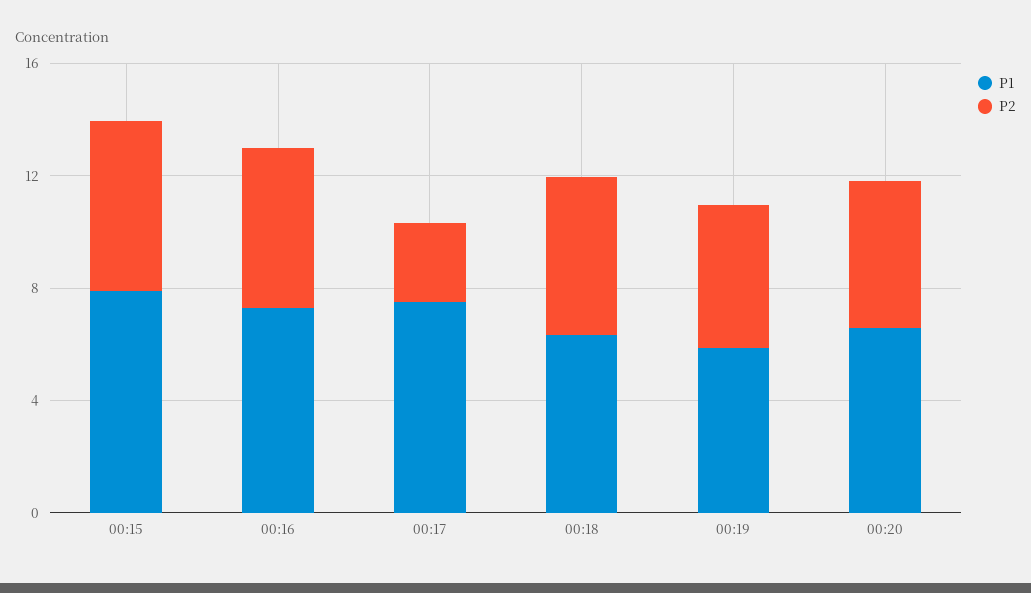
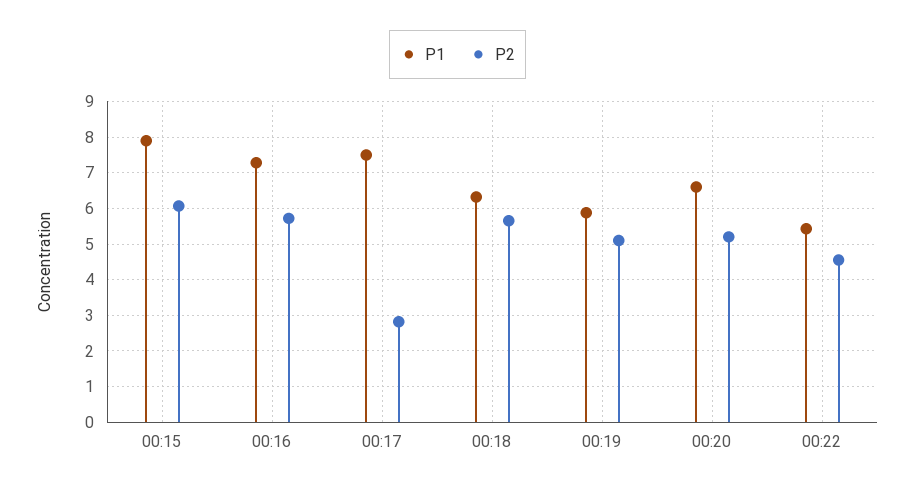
P1, 00:22: none -> 5.4
P2, 00:22: none -> 4.6

